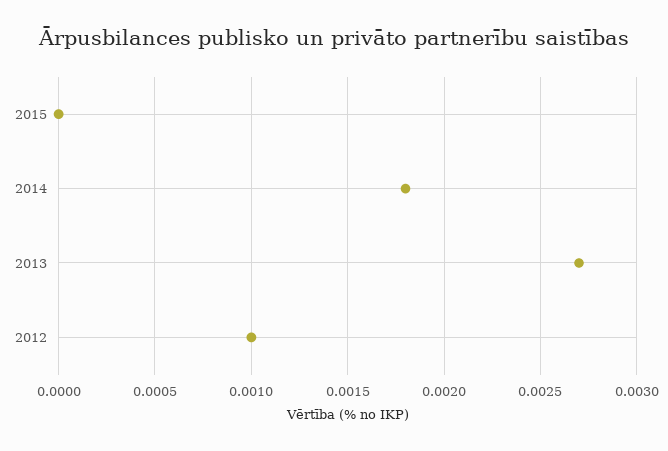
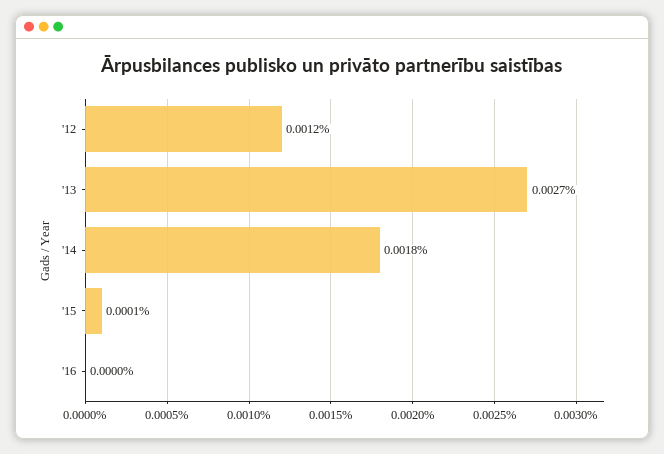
2015: 0 -> 0.0001
2012: 0.001 -> 0.0012
'16: none -> 0

